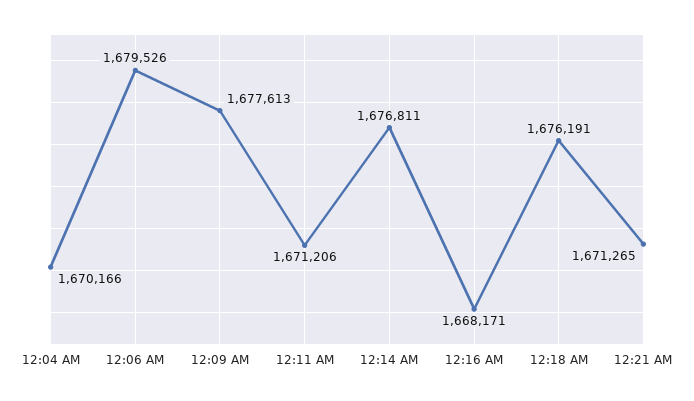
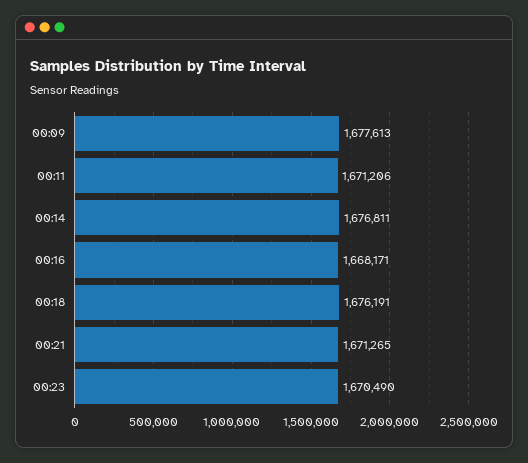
12:04 AM: 1670166 -> none
12:06 AM: 1679526 -> none
00:23: none -> 1670490

